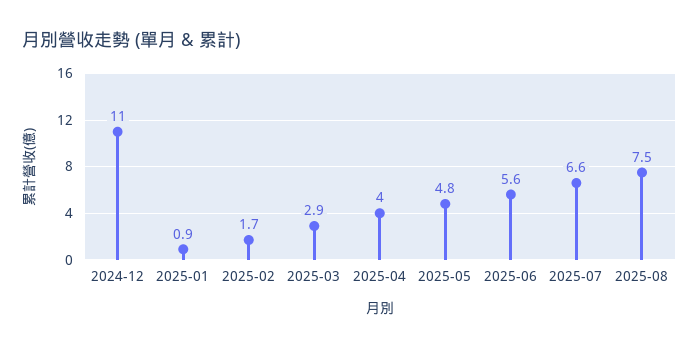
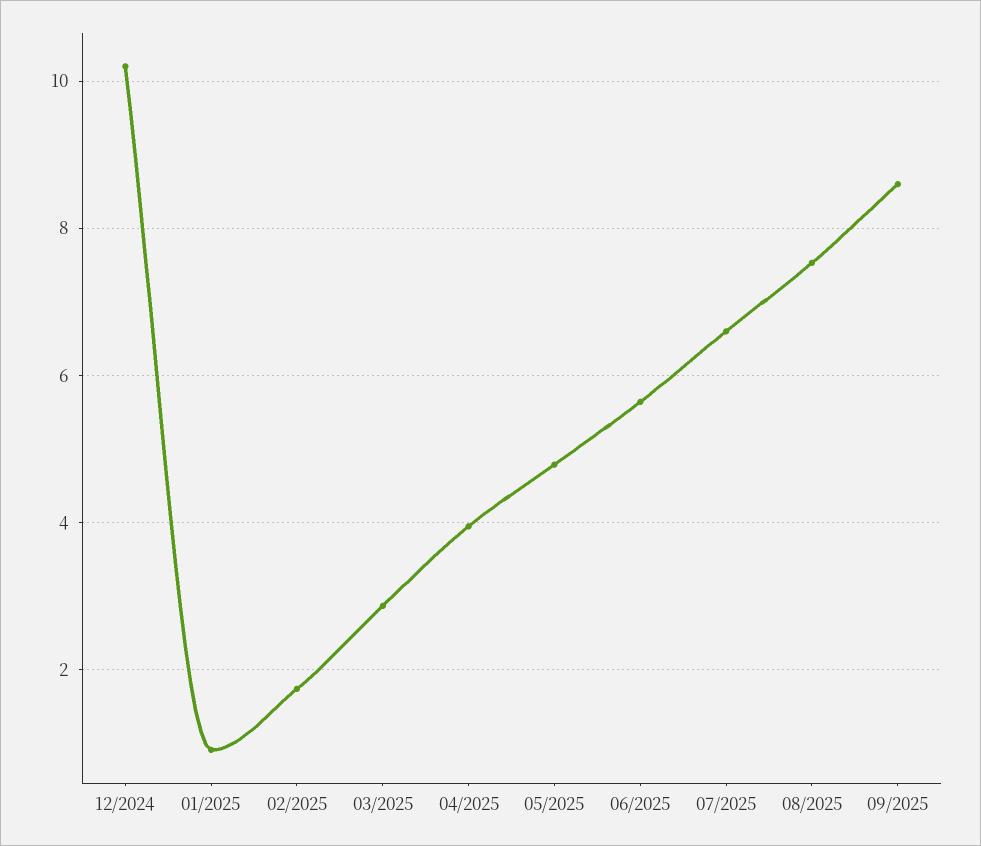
2024-12: 11 -> 10.2
09/2025: none -> 8.6

